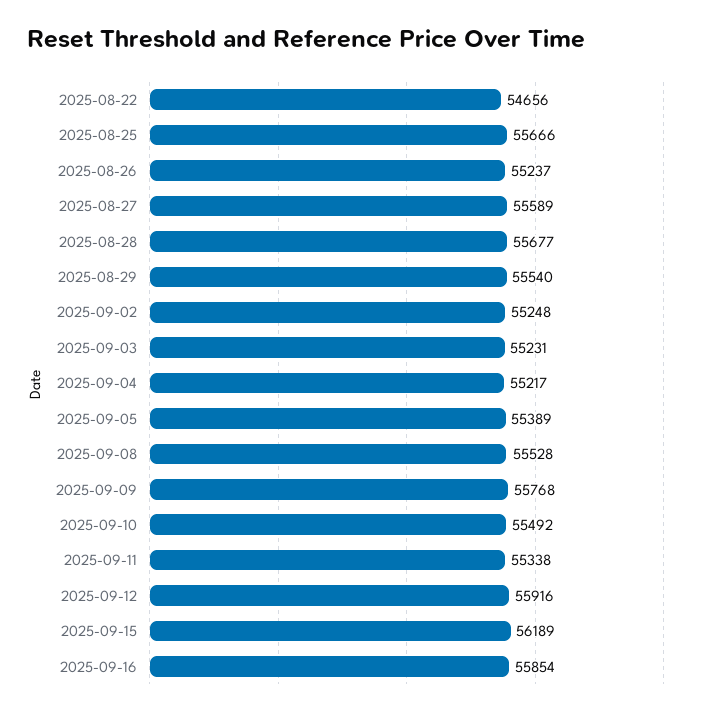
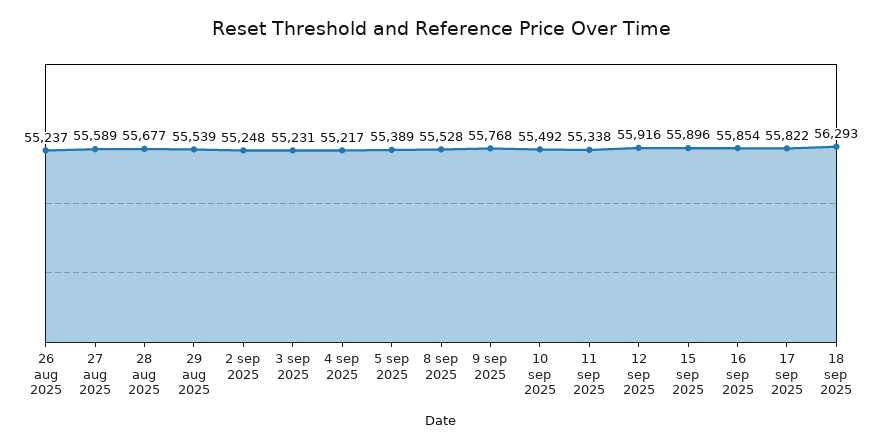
2025-08-22: 54656 -> none
2025-08-25: 55666 -> none
2025-08-29: 55540 -> 55539
2025-09-15: 56189 -> 55896
17 sep 2025: none -> 55822
18 sep 2025: none -> 56293

